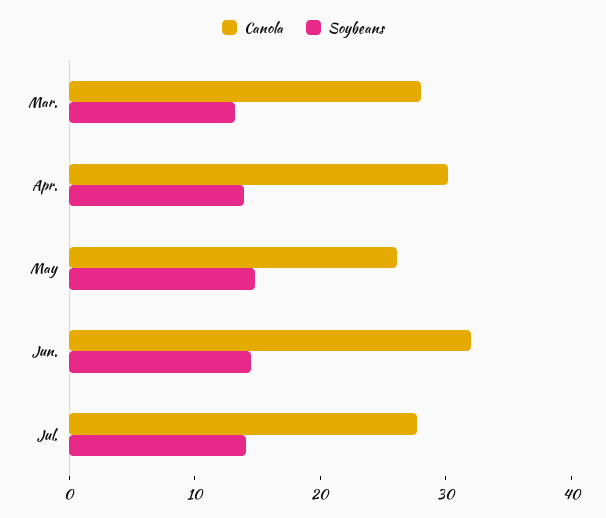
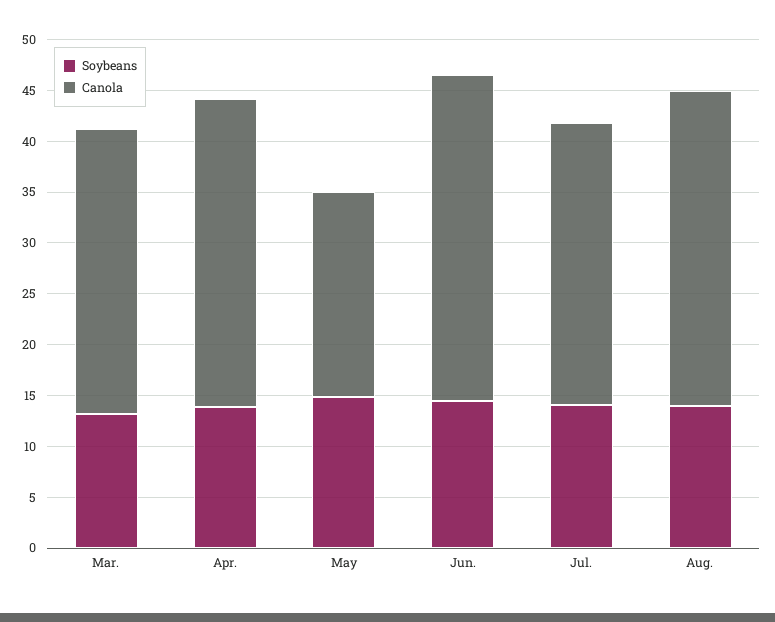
Canola, May: 26 -> 20
Soybeans, Aug.: none -> 14
Canola, Aug.: none -> 31

